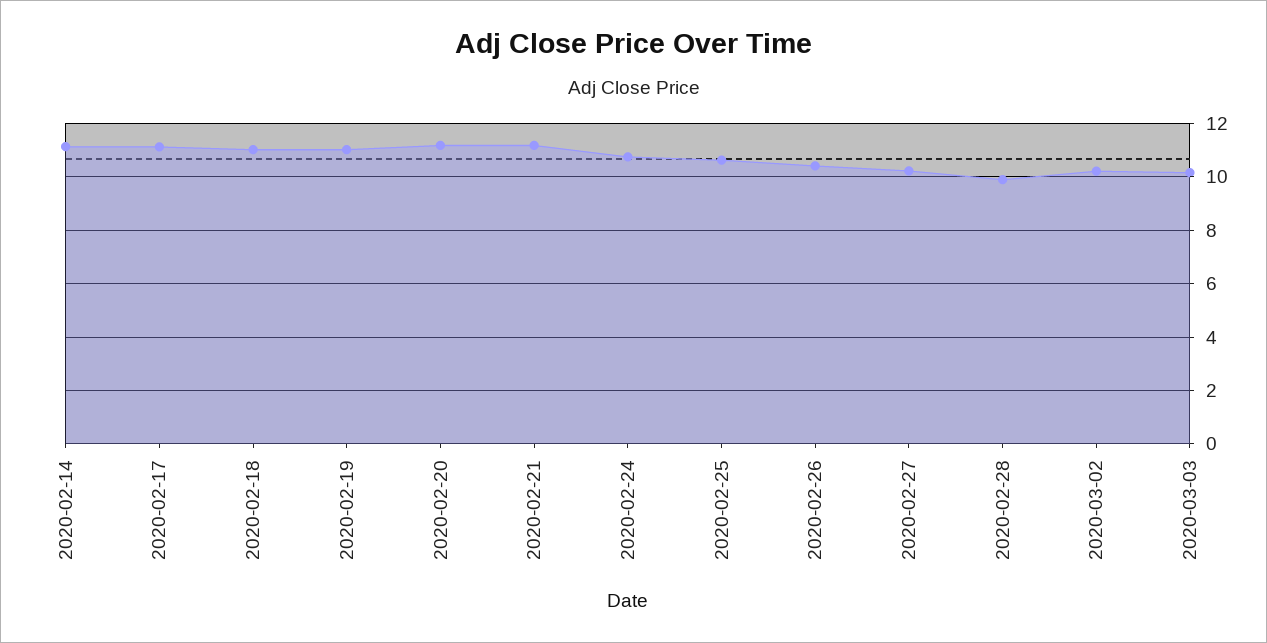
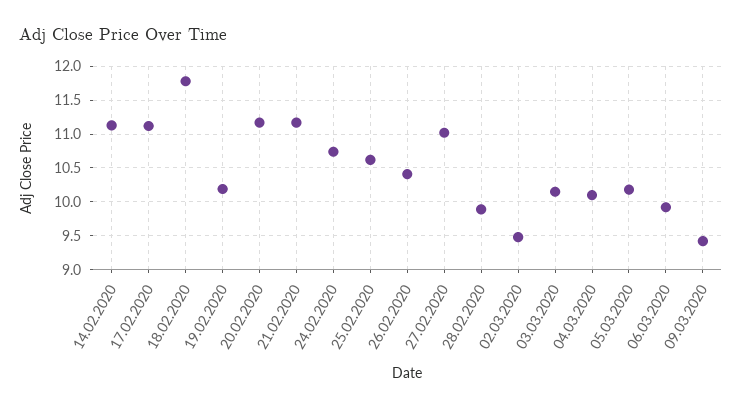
2020-02-18: 11 -> 11.8
2020-02-19: 11 -> 10.2
2020-02-27: 10.25 -> 11
2020-03-02: 10.25 -> 9.5
04.03.2020: none -> 10.1
05.03.2020: none -> 10.2
06.03.2020: none -> 9.9
09.03.2020: none -> 9.4

